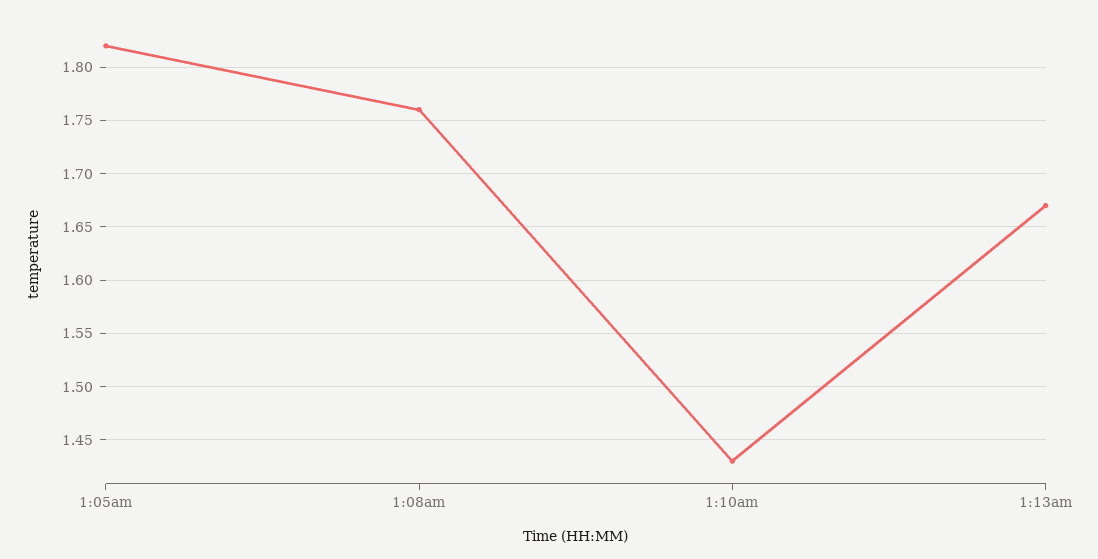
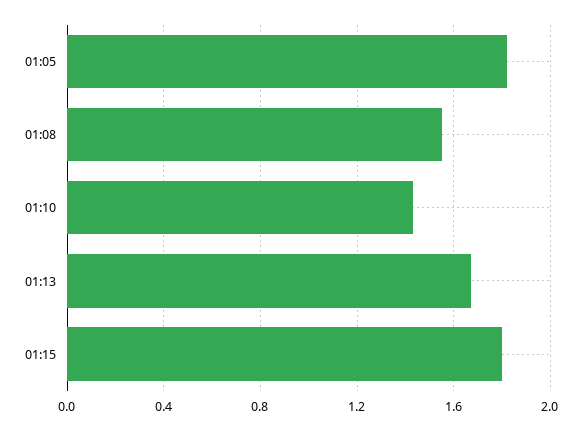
1:08am: 1.76 -> 1.55
01:15: none -> 1.8

